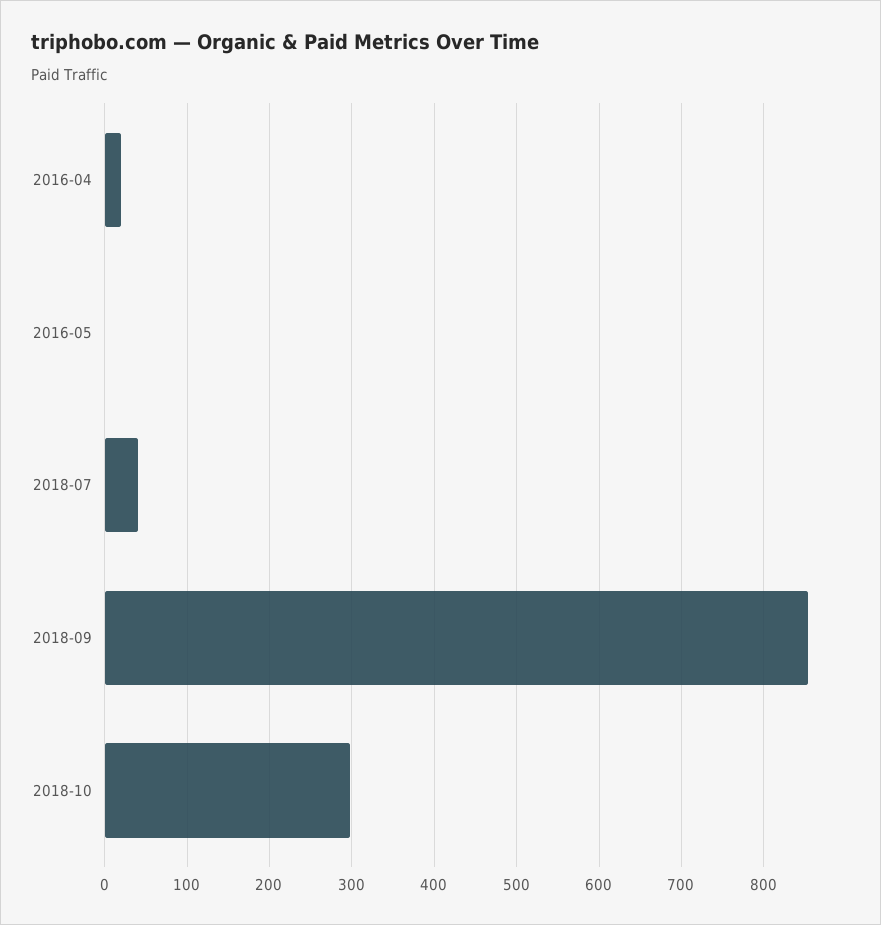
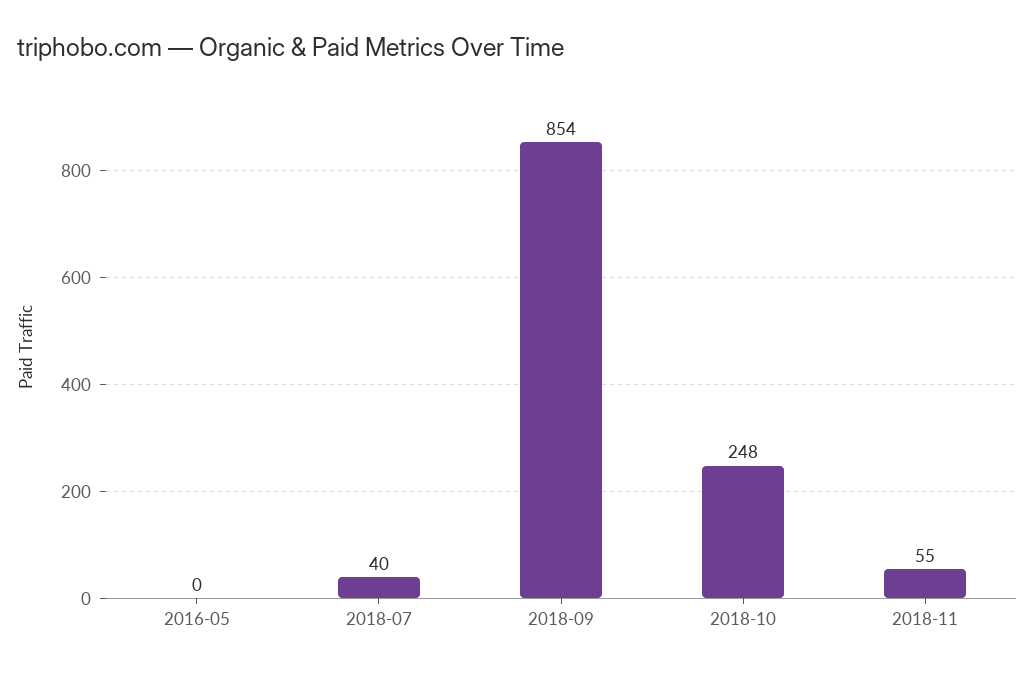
2016-04: 20 -> none
2018-10: 300 -> 248
2018-11: none -> 55

